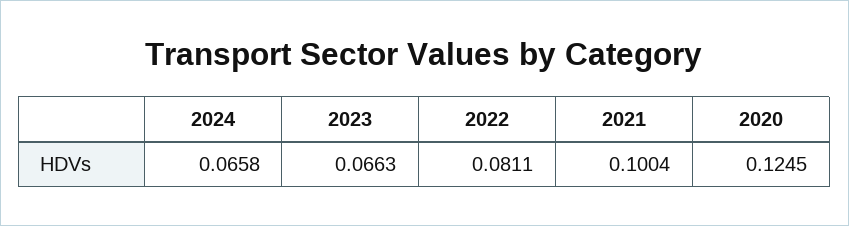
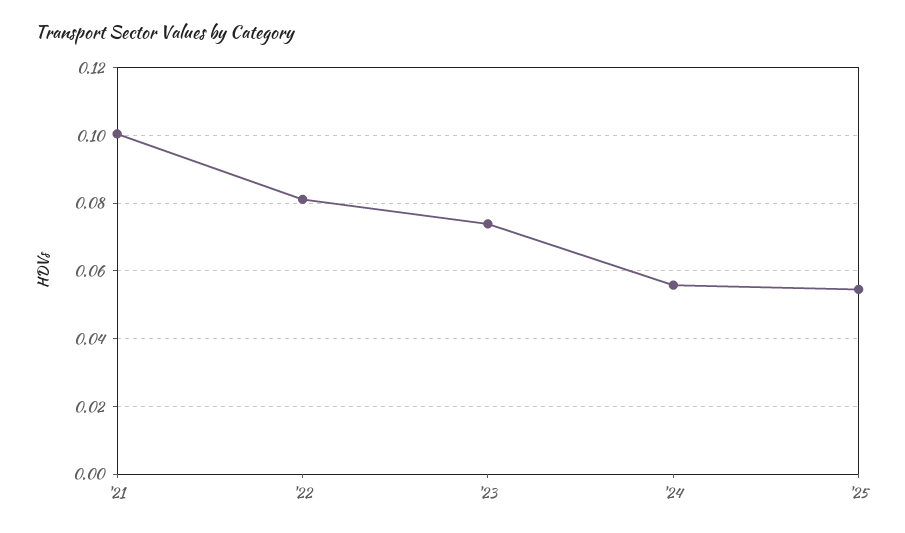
2024: 0.0658 -> 0.056
2023: 0.0663 -> 0.074
2020: 0.1245 -> none
'25: none -> 0.054

